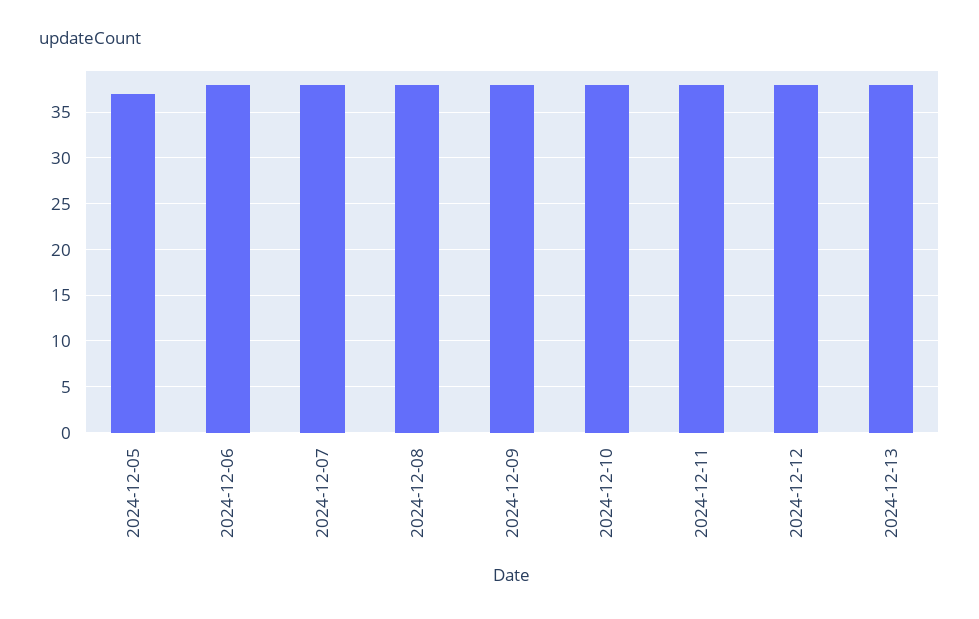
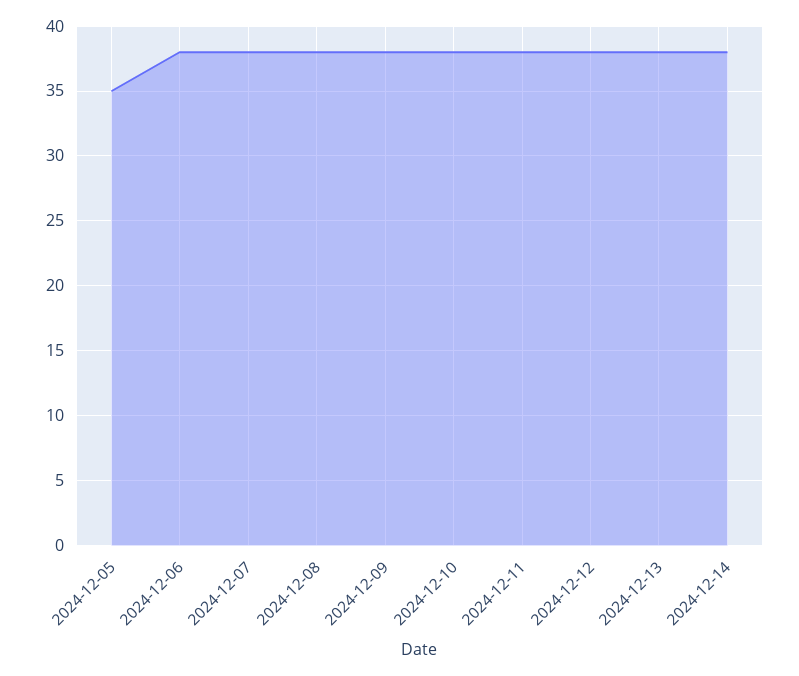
2024-12-05: 37 -> 35
2024-12-14: none -> 38

